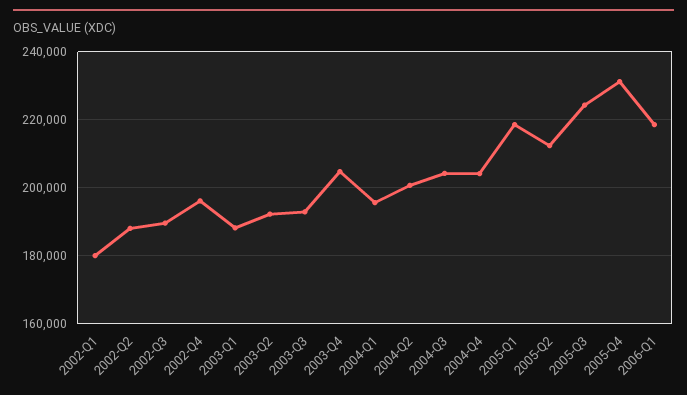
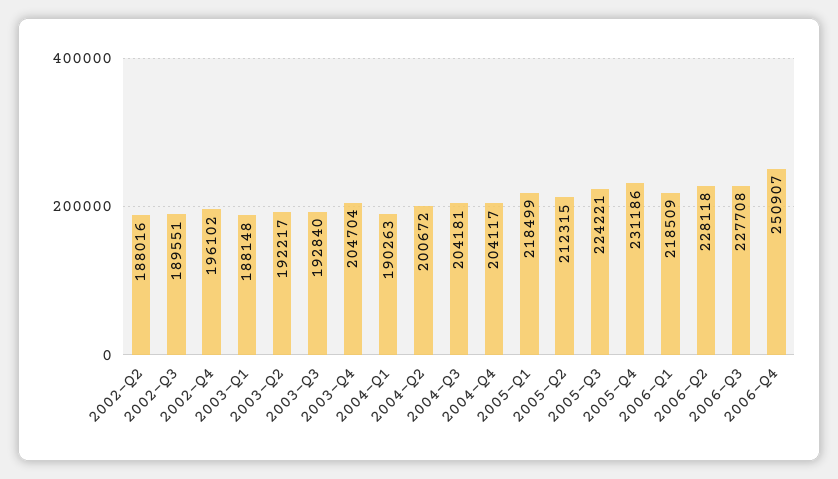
2002-Q1: 180000 -> none
2004-Q1: 196000 -> 190263
2006-Q2: none -> 228118
2006-Q3: none -> 227708
2006-Q4: none -> 250907

